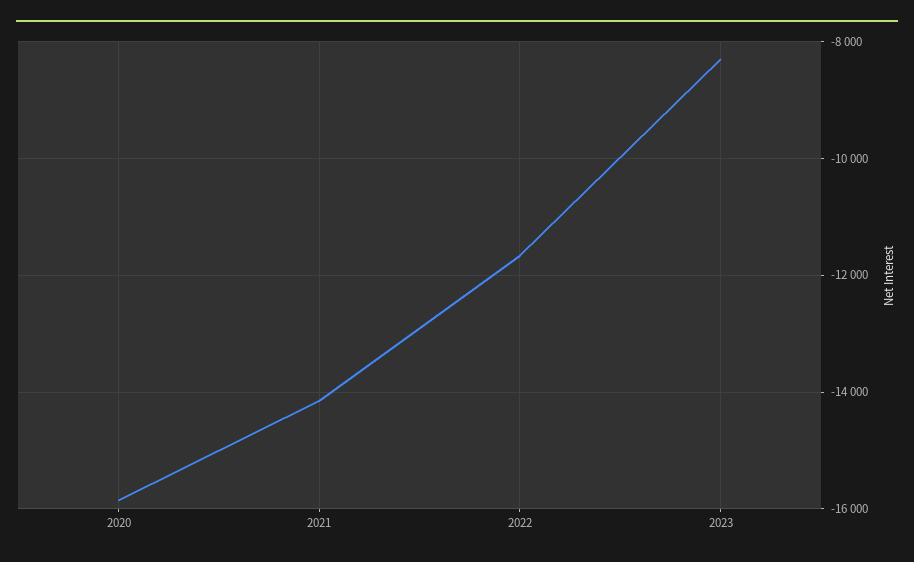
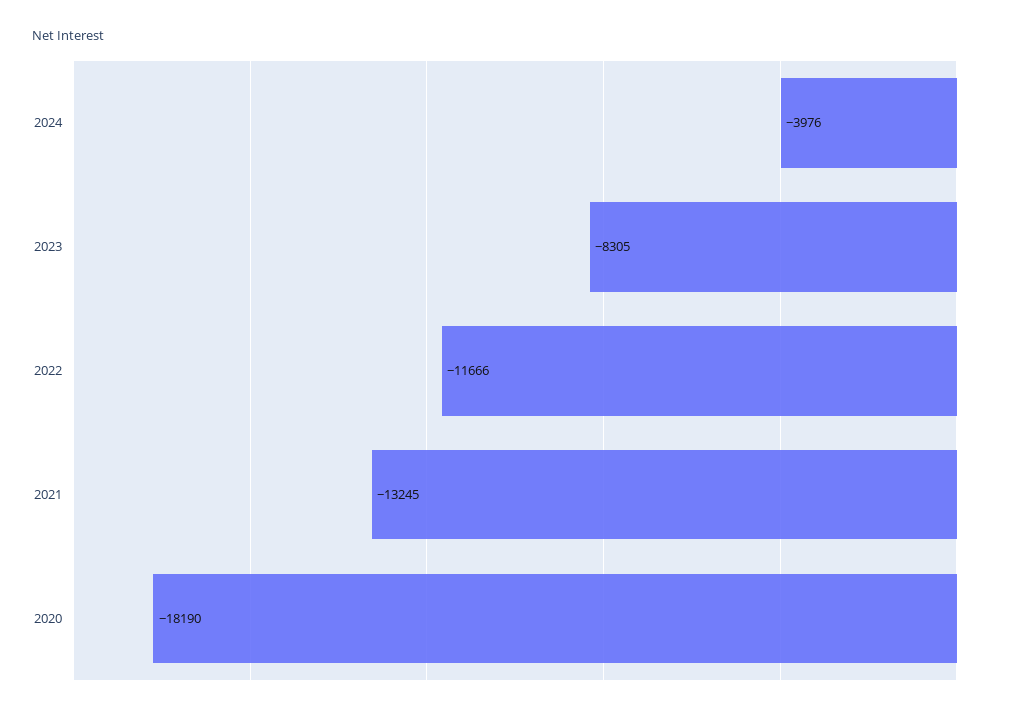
2020: -15800 -> -18190
2021: -14200 -> -13245
2024: none -> -3976

